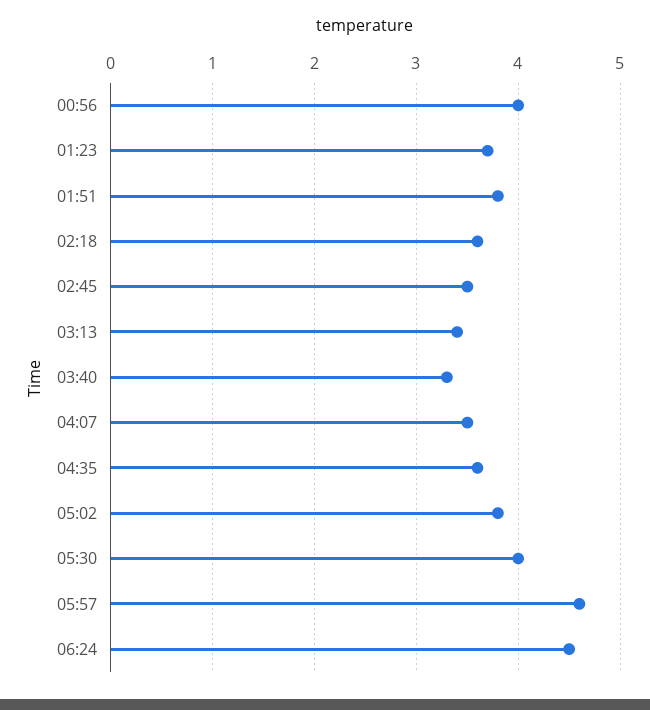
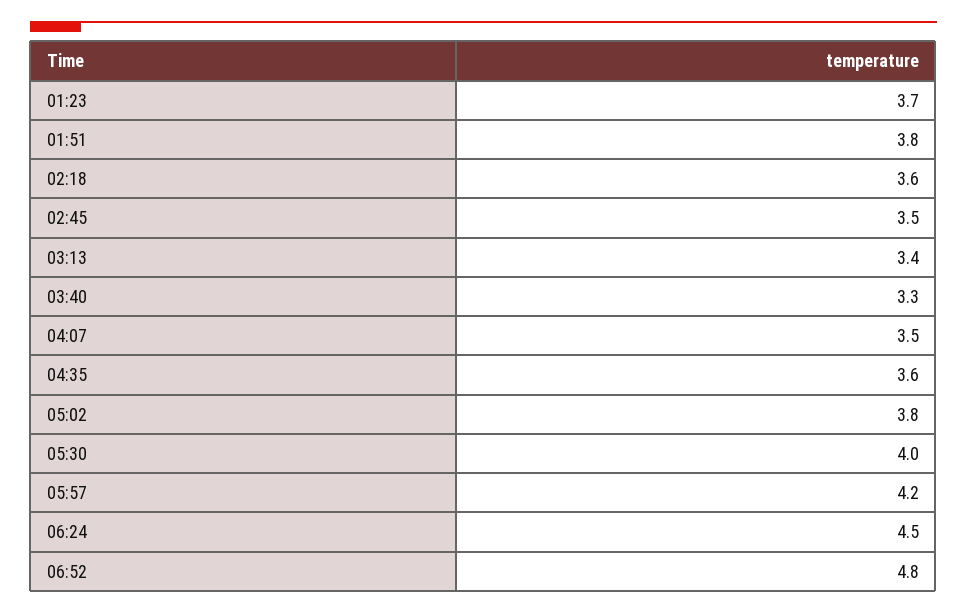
00:56: 4 -> none
05:57: 4.6 -> 4.2
06:52: none -> 4.8

